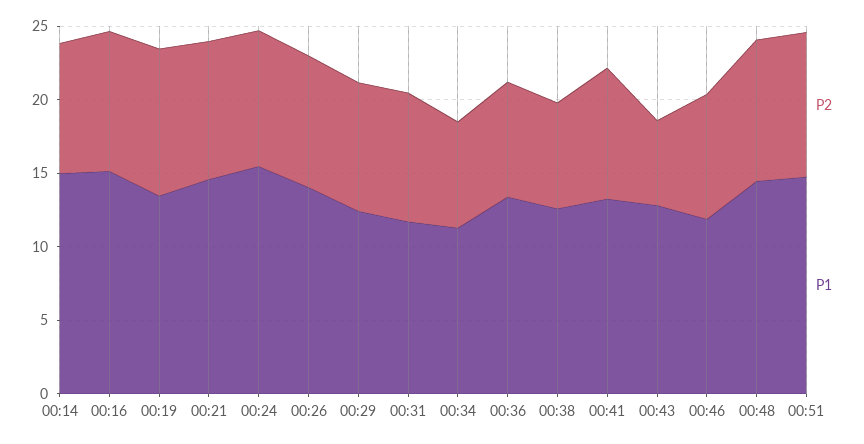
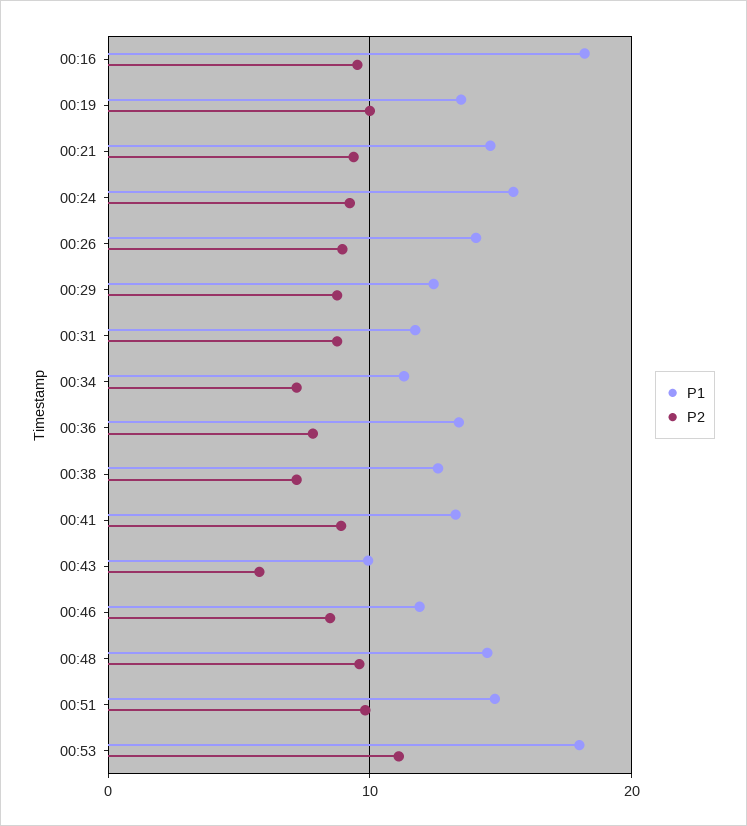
P2, 00:14: 9 -> none
P1, 00:14: 15 -> none
P1, 00:16: 15 -> 18
P1, 00:43: 13 -> 10
P1, 00:53: none -> 18
P2, 00:53: none -> 11

